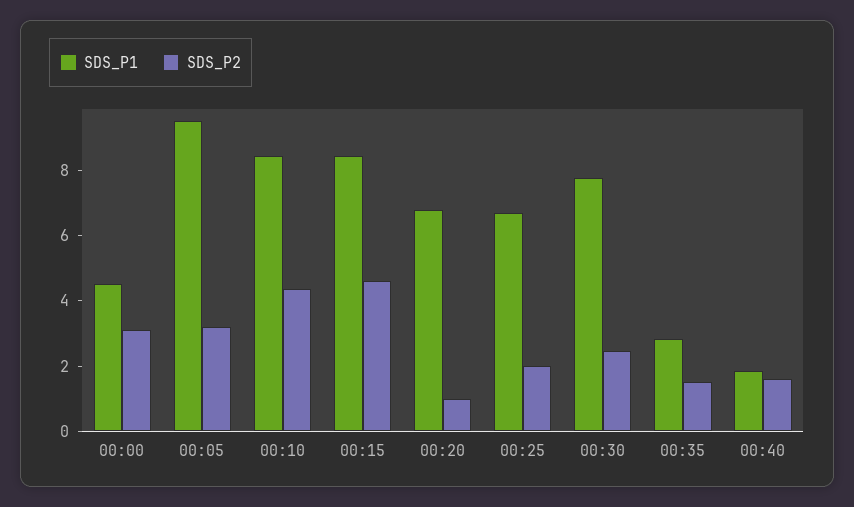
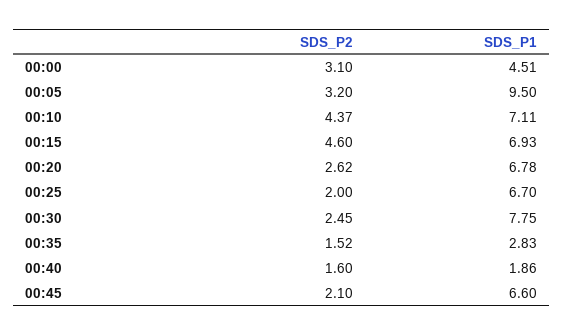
SDS_P1, 00:10: 8.5 -> 7.11
SDS_P1, 00:15: 8.5 -> 6.93
SDS_P2, 00:20: 1 -> 2.62
SDS_P2, 00:45: none -> 2.1
SDS_P1, 00:45: none -> 6.6

